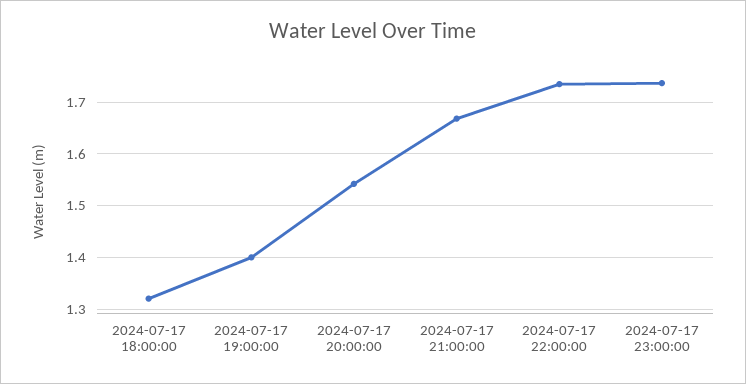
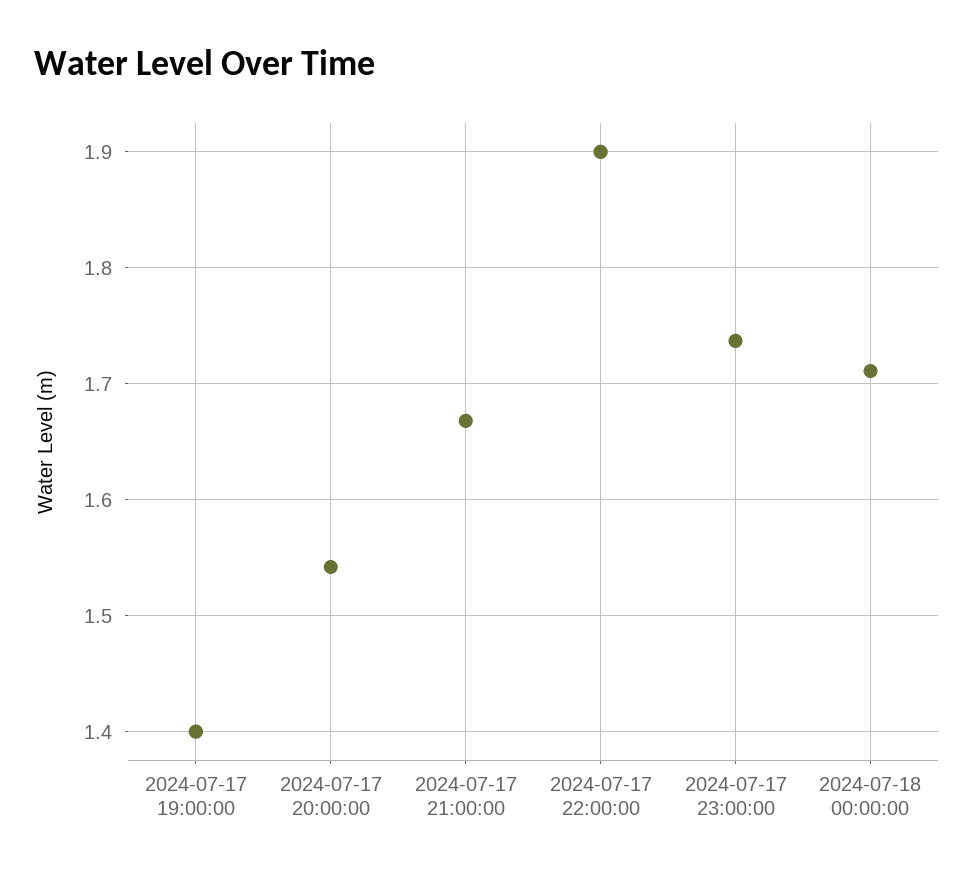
2024-07-17 18:00:00: 1.32 -> none
2024-07-17 22:00:00: 1.74 -> 1.9
2024-07-18 00:00:00: none -> 1.71

